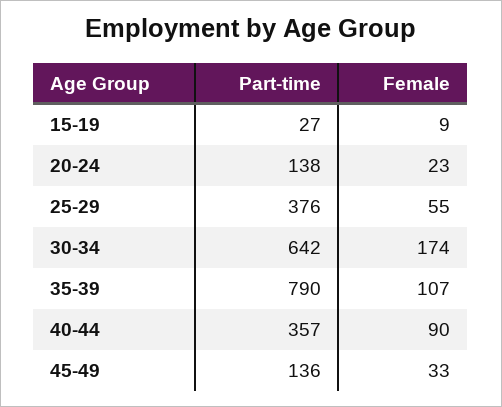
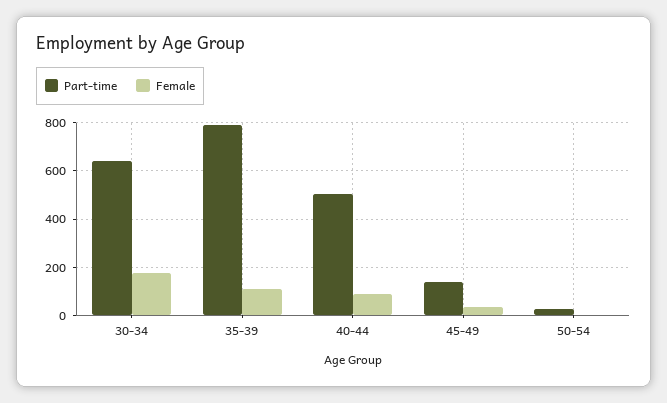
Part-time, 15-19: 27 -> none
Female, 15-19: 9 -> none
Part-time, 20-24: 138 -> none
Female, 20-24: 23 -> none
Part-time, 25-29: 376 -> none
Female, 25-29: 55 -> none
Part-time, 40-44: 357 -> 500
Part-time, 50-54: none -> 25
Female, 50-54: none -> 0

